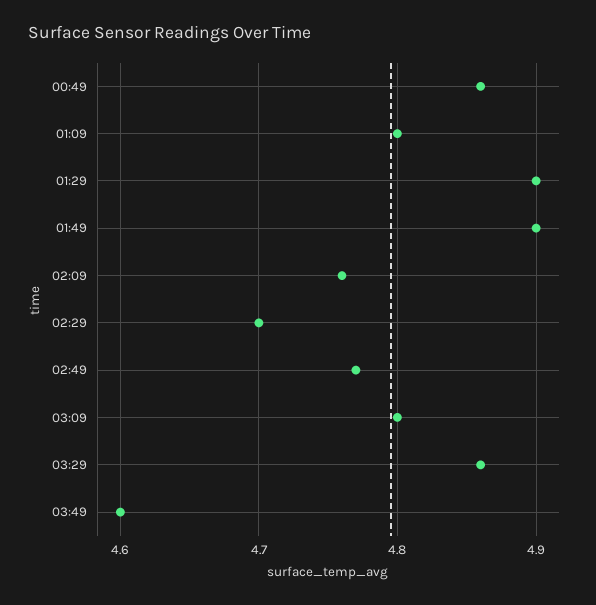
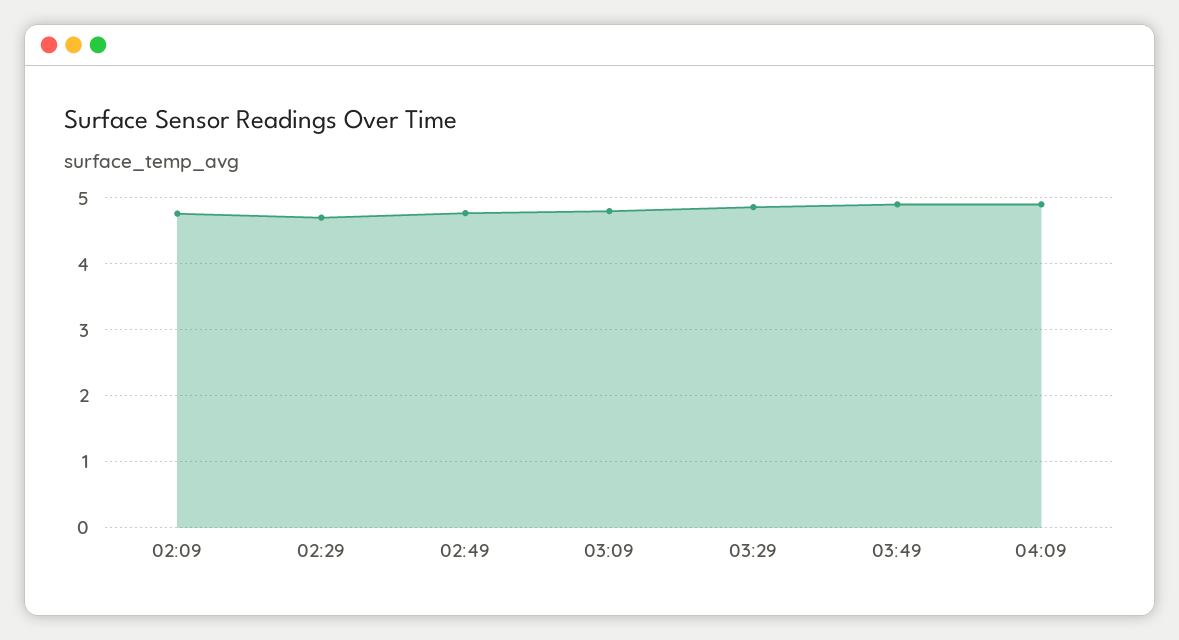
00:49: 4.86 -> none
01:09: 4.8 -> none
01:29: 4.9 -> none
01:49: 4.9 -> none
03:49: 4.6 -> 4.9
04:09: none -> 4.9

